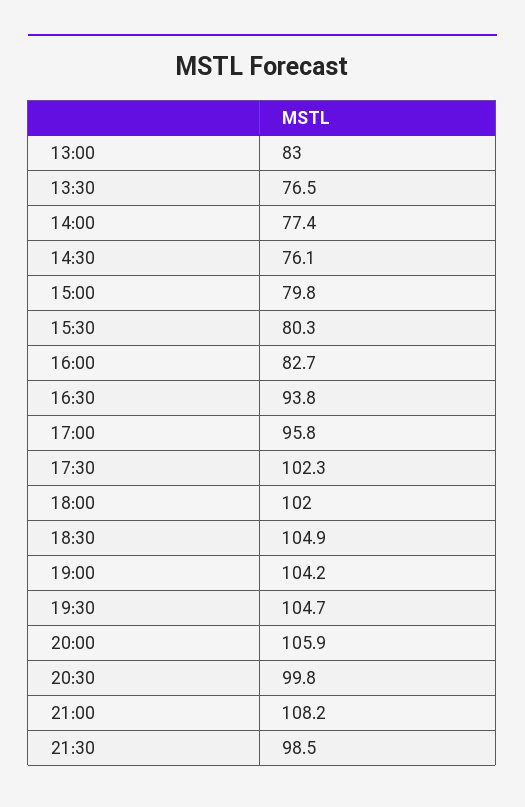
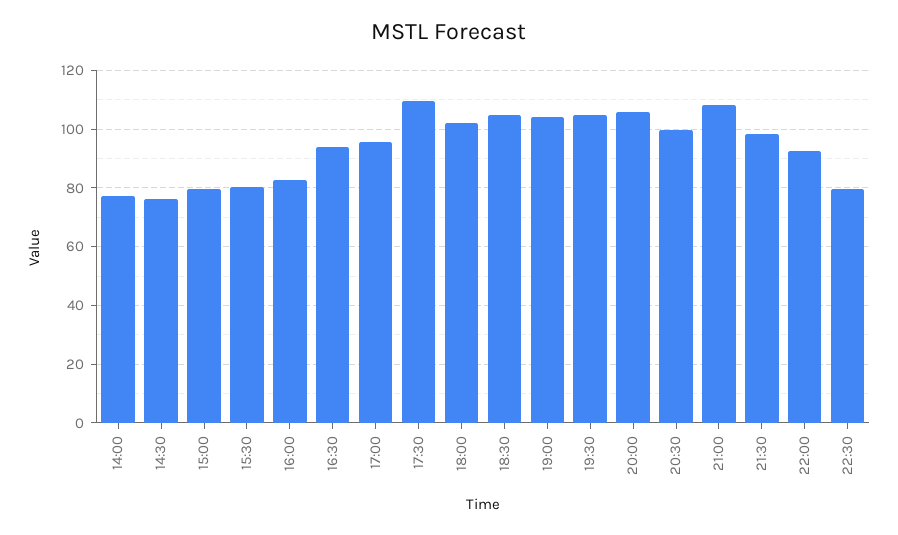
13:00: 83 -> none
13:30: 76.5 -> none
17:30: 102.3 -> 110
22:00: none -> 92.5
22:30: none -> 80

